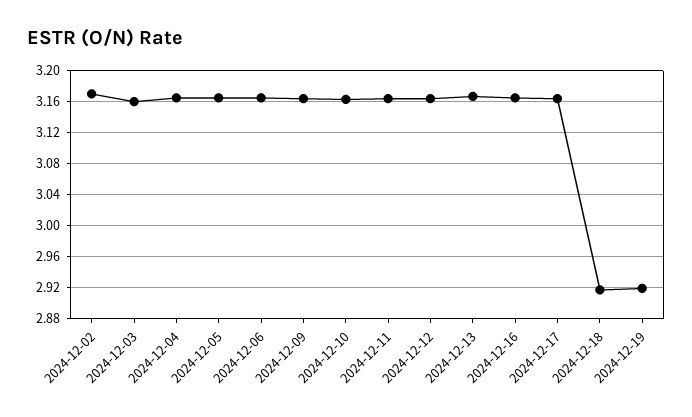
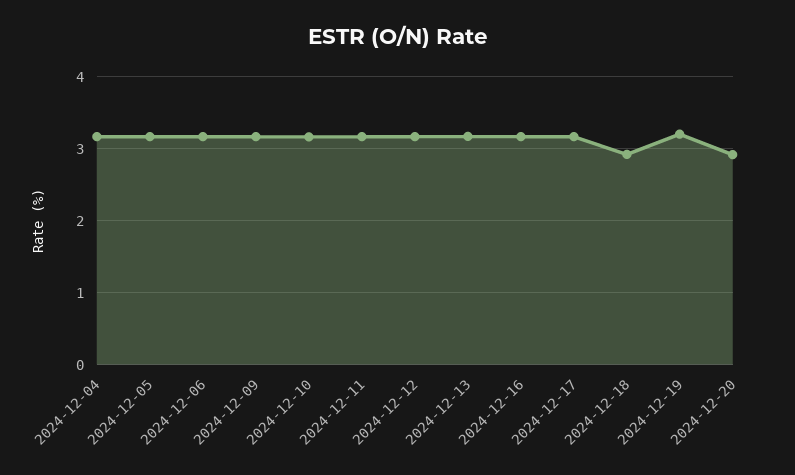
2024-12-02: 3.17 -> none
2024-12-03: 3.16 -> none
2024-12-19: 2.92 -> 3.2
2024-12-20: none -> 2.9

